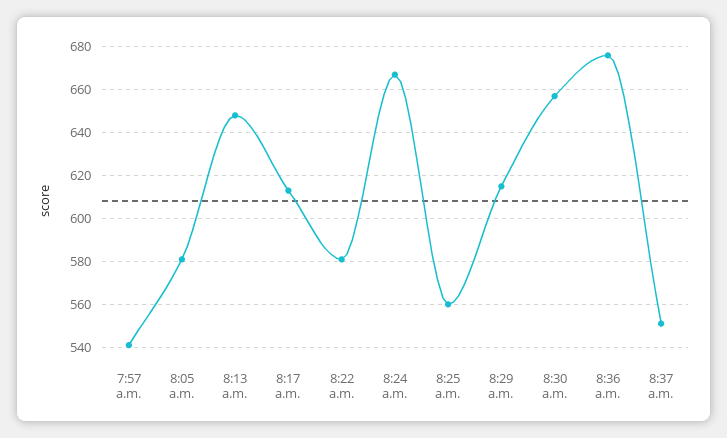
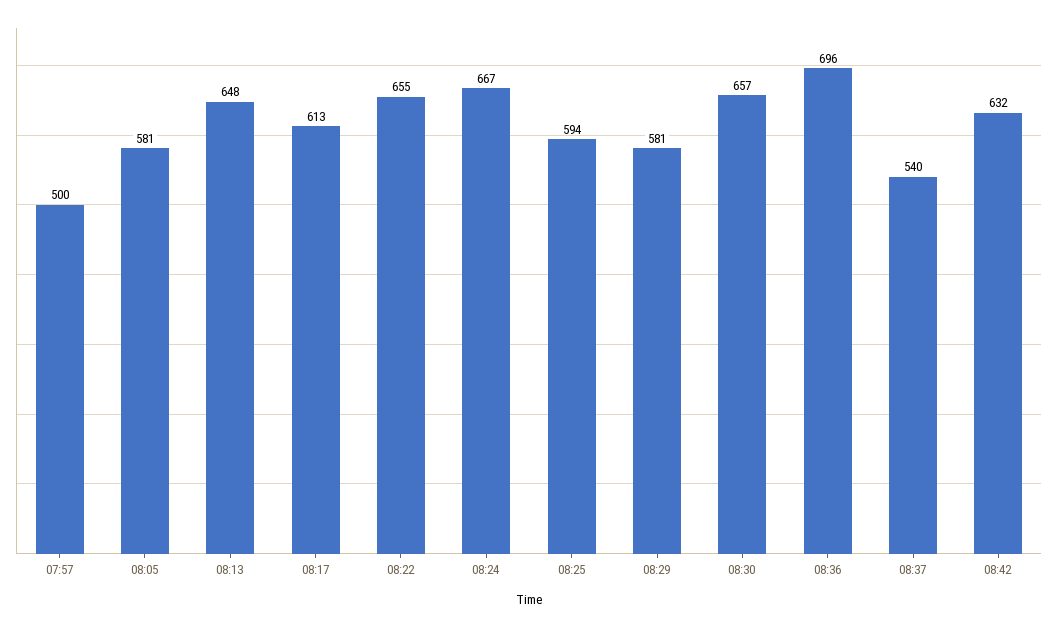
7:57 a.m.: 540 -> 500
8:22 a.m.: 580 -> 655
8:25 a.m.: 560 -> 594
8:29 a.m.: 615 -> 581
8:36 a.m.: 675 -> 696
8:37 a.m.: 550 -> 540
08:42: none -> 632

